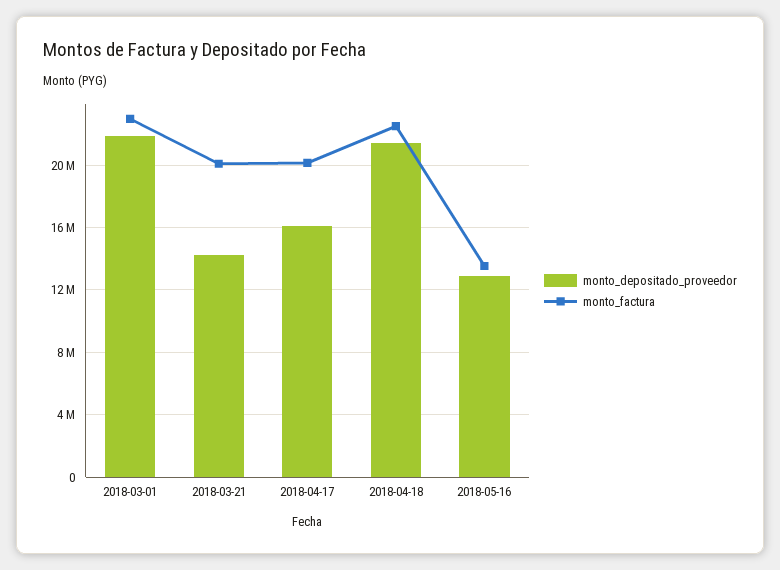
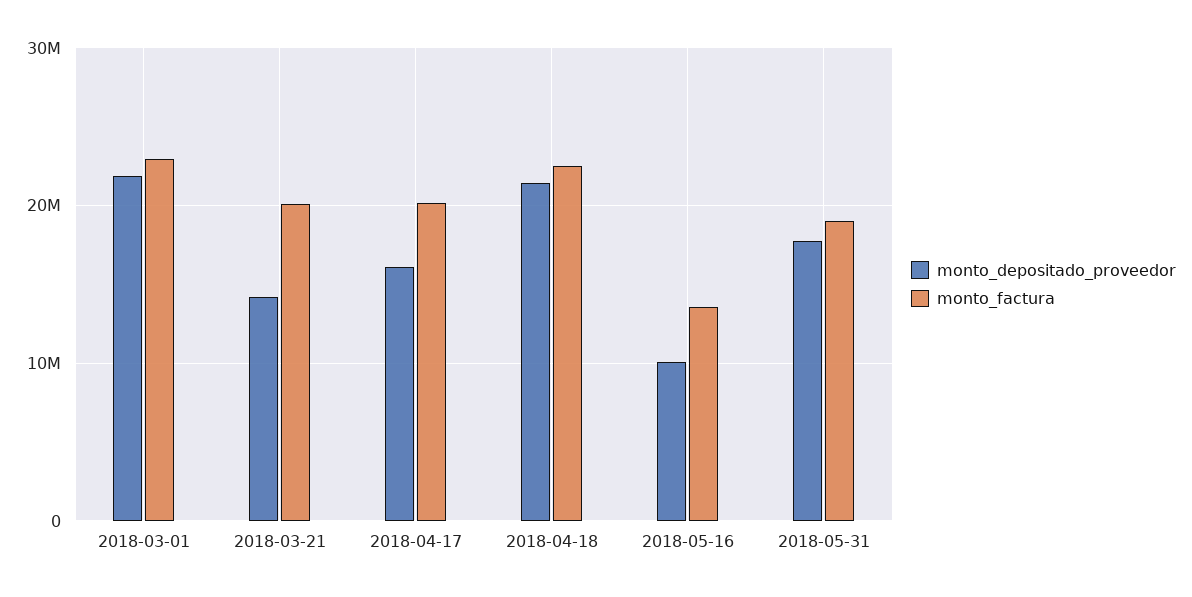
monto_depositado_proveedor, 2018-05-16: 13000000 -> 10000000
monto_depositado_proveedor, 2018-05-31: none -> 18000000
monto_factura, 2018-05-31: none -> 19000000

